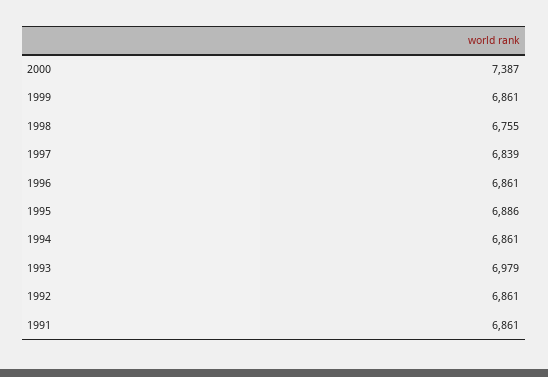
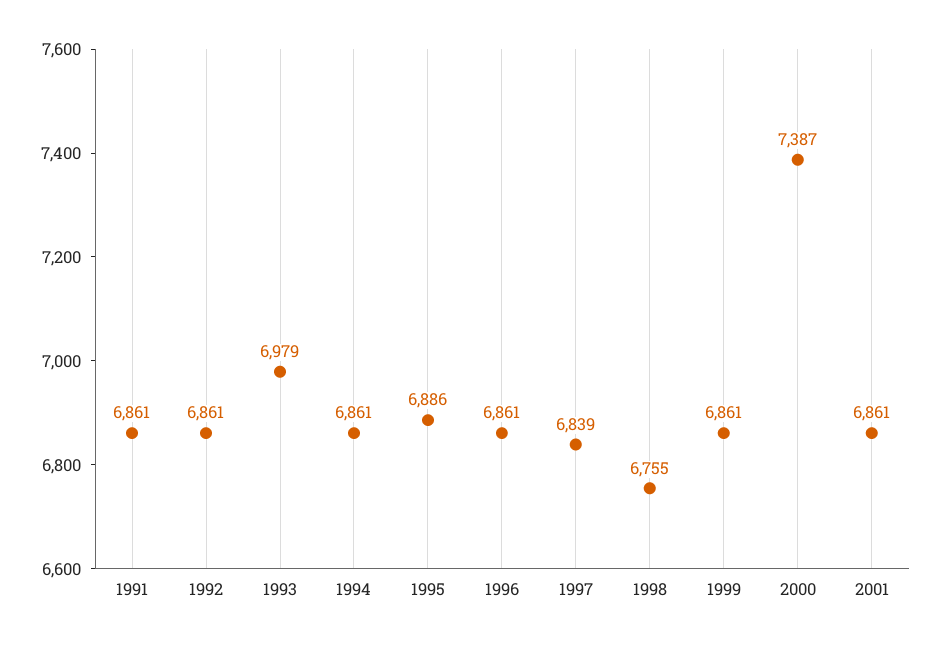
2001: none -> 6861

